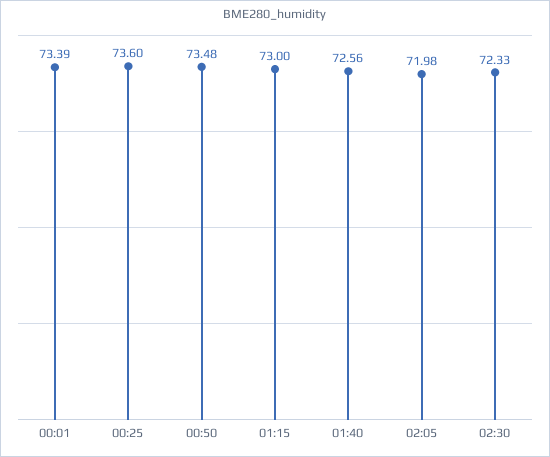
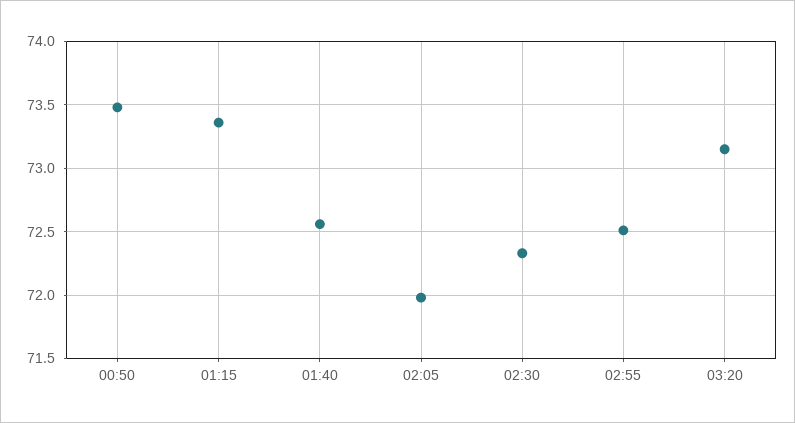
00:01: 73.39 -> none
00:25: 73.6 -> none
01:15: 73 -> 73.35
02:55: none -> 72.5
03:20: none -> 73.15

